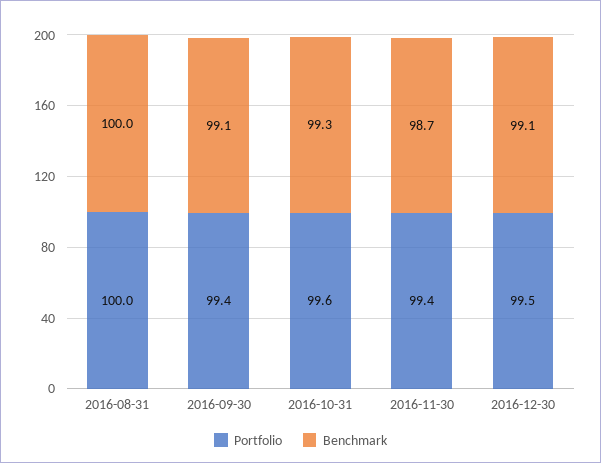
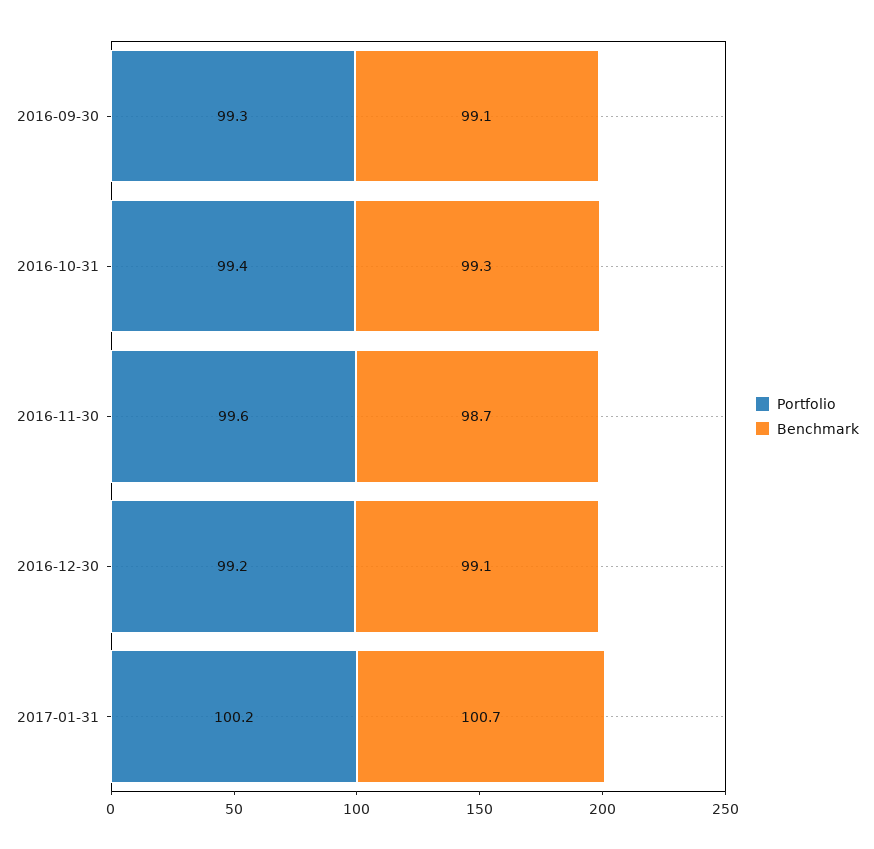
Portfolio, 2016-08-31: 100 -> none
Benchmark, 2016-08-31: 100 -> none
Portfolio, 2016-09-30: 99.4 -> 99.3
Portfolio, 2016-10-31: 99.6 -> 99.4
Portfolio, 2016-11-30: 99.4 -> 99.6
Portfolio, 2016-12-30: 99.5 -> 99.2
Portfolio, 2017-01-31: none -> 100.2
Benchmark, 2017-01-31: none -> 100.7

